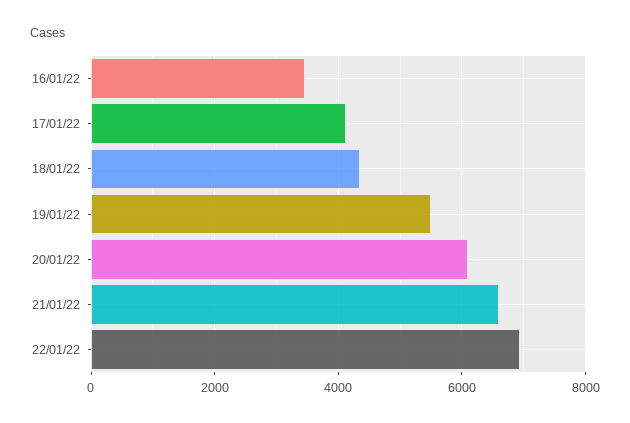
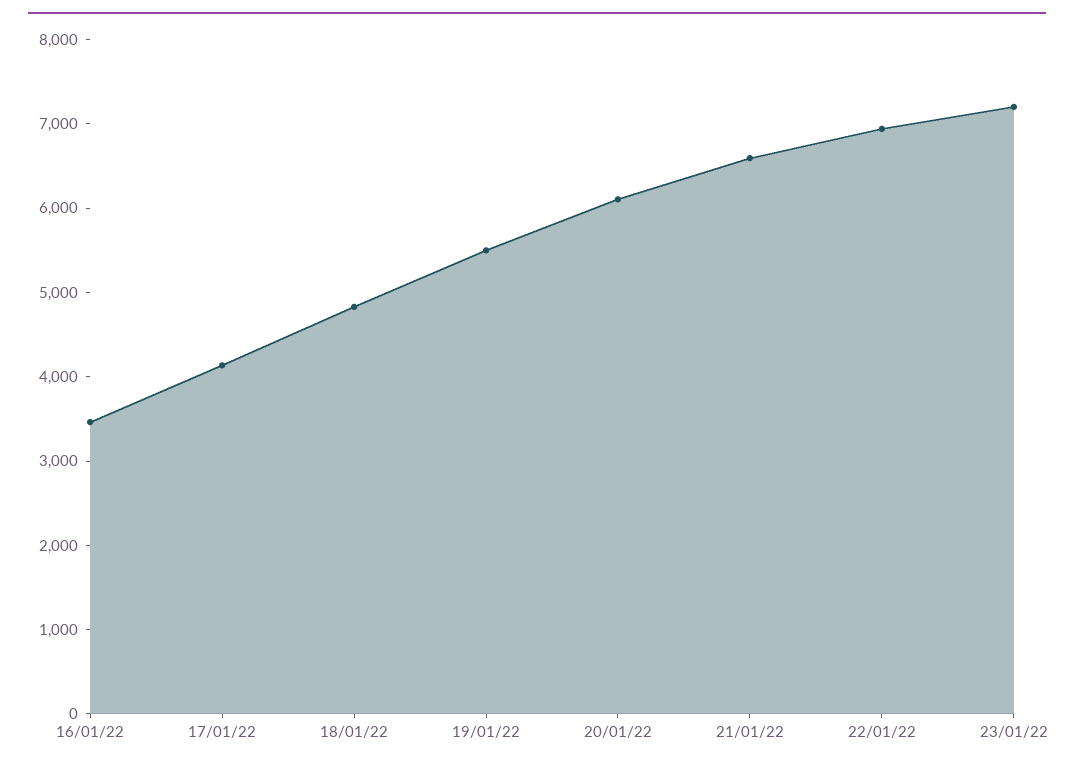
18/01/22: 4400 -> 4800
23/01/22: none -> 7200

